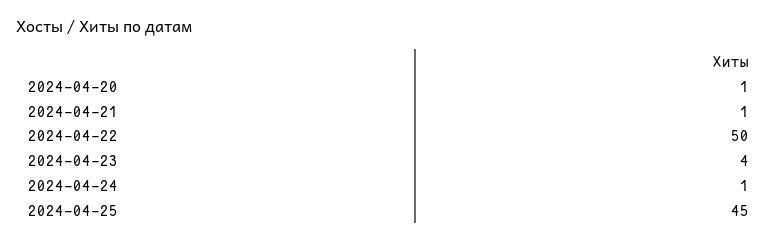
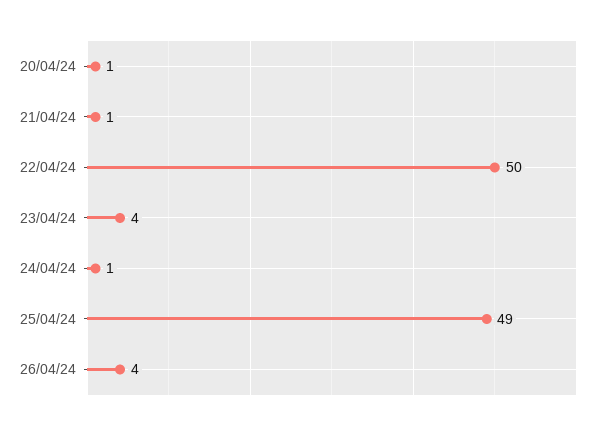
2024-04-25: 45 -> 49
26/04/24: none -> 4

